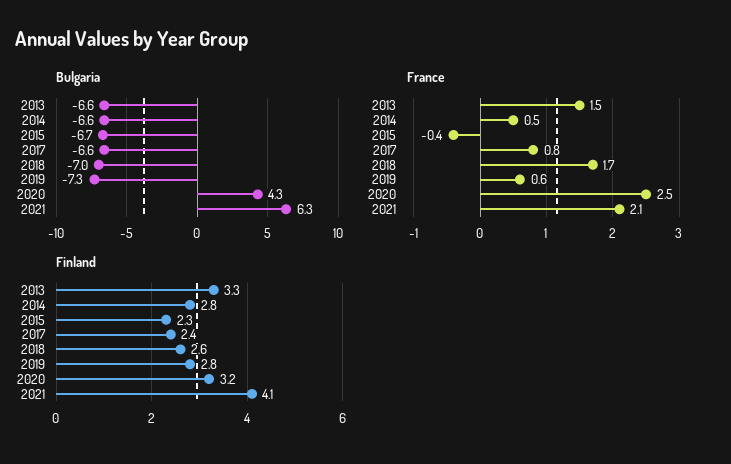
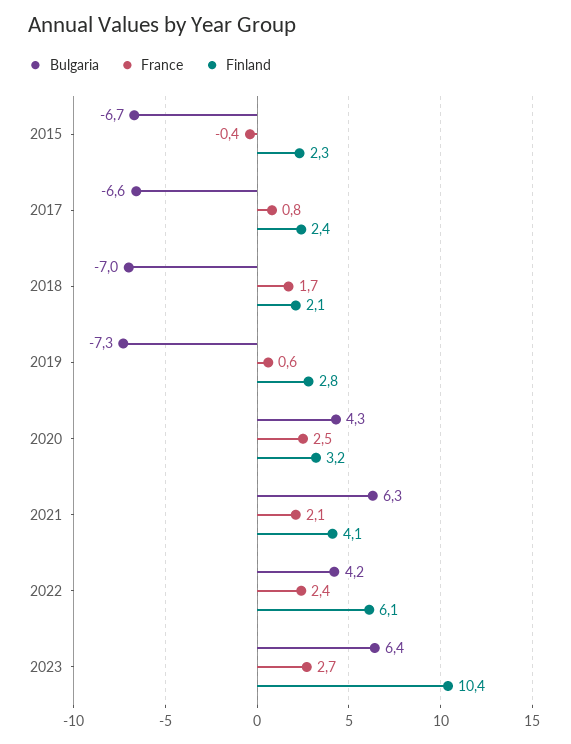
Bulgaria, 2013: -6.6 -> none
Bulgaria, 2014: -6.6 -> none
France, 2013: 1.5 -> none
France, 2014: 0.5 -> none
Finland, 2013: 3.3 -> none
Finland, 2014: 2.8 -> none
Finland, 2018: 2.6 -> 2.1
Bulgaria, 2022: none -> 4.2
France, 2022: none -> 2.4
Finland, 2022: none -> 6.1
Bulgaria, 2023: none -> 6.4
France, 2023: none -> 2.7
Finland, 2023: none -> 10.4

